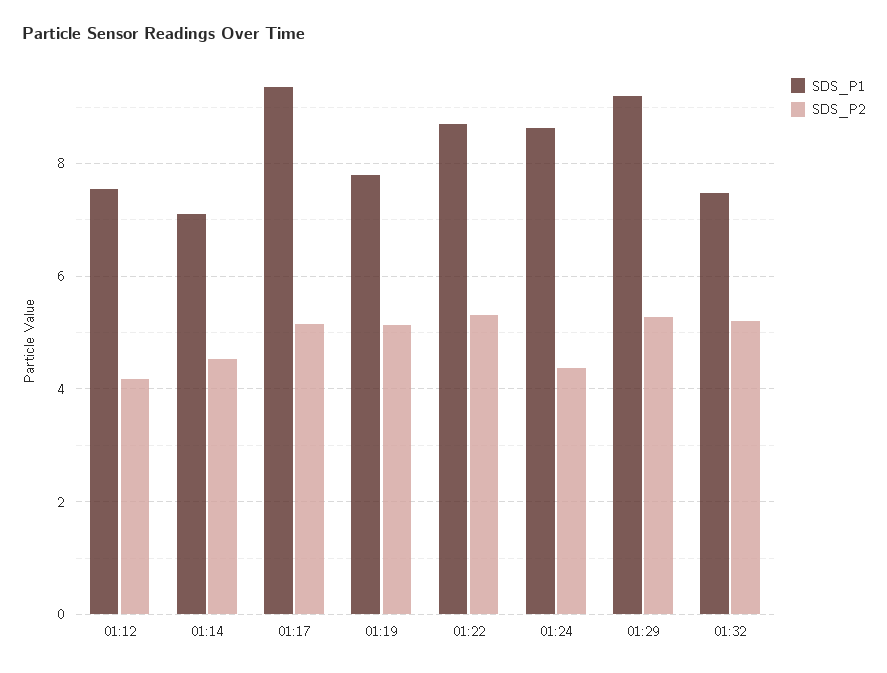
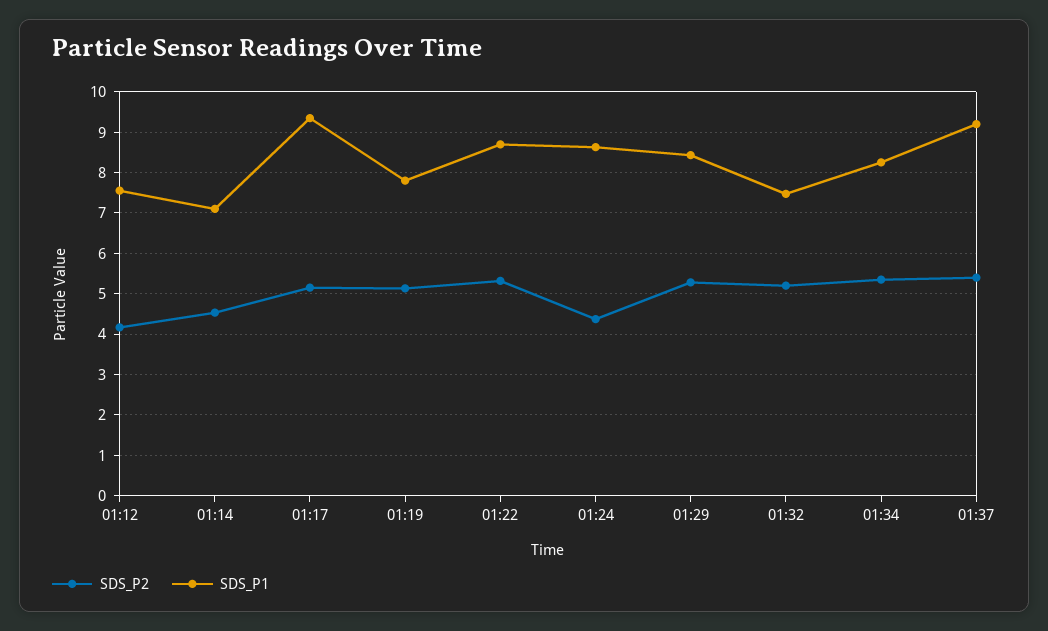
SDS_P1, 01:29: 9.2 -> 8.4
SDS_P2, 01:34: none -> 5.4
SDS_P1, 01:34: none -> 8.2
SDS_P2, 01:37: none -> 5.4
SDS_P1, 01:37: none -> 9.2

